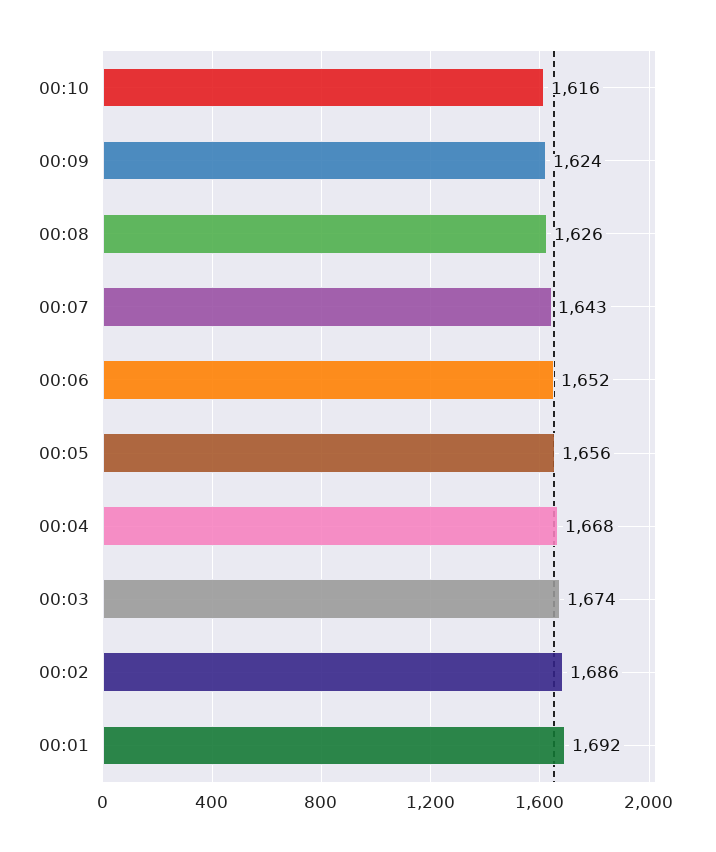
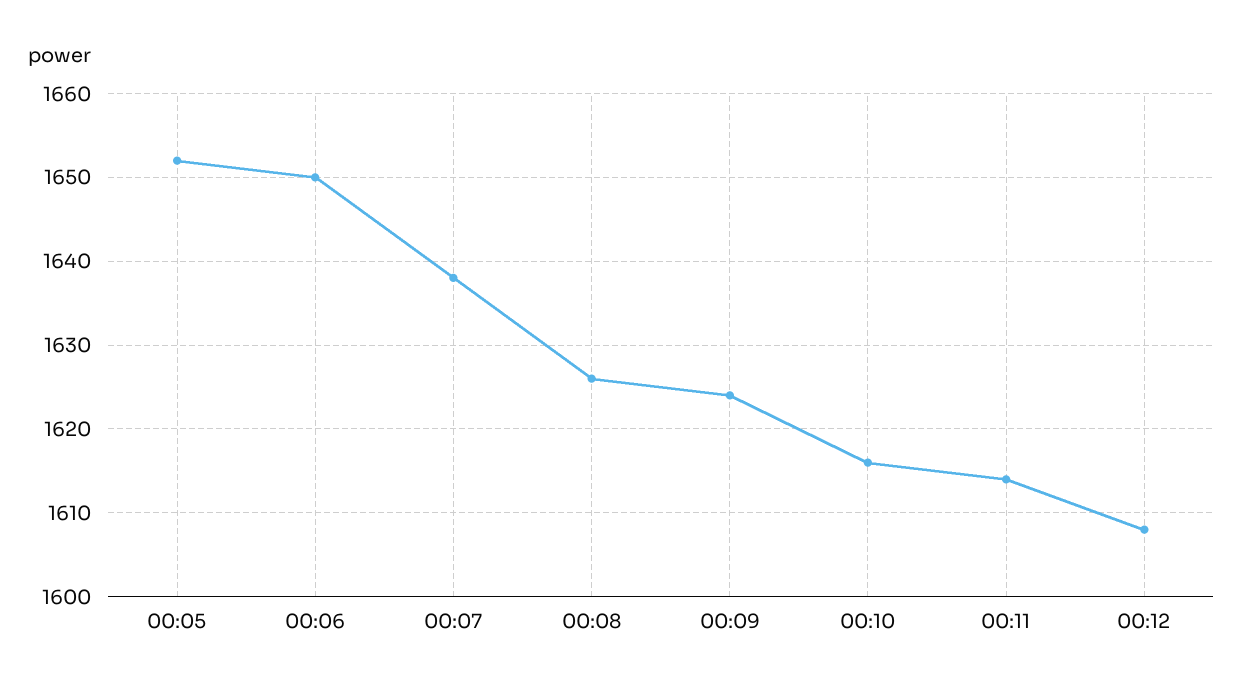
00:07: 1643 -> 1638
00:06: 1652 -> 1650
00:05: 1656 -> 1652
00:04: 1668 -> none
00:03: 1674 -> none
00:02: 1686 -> none
00:01: 1692 -> none
00:11: none -> 1614
00:12: none -> 1608

